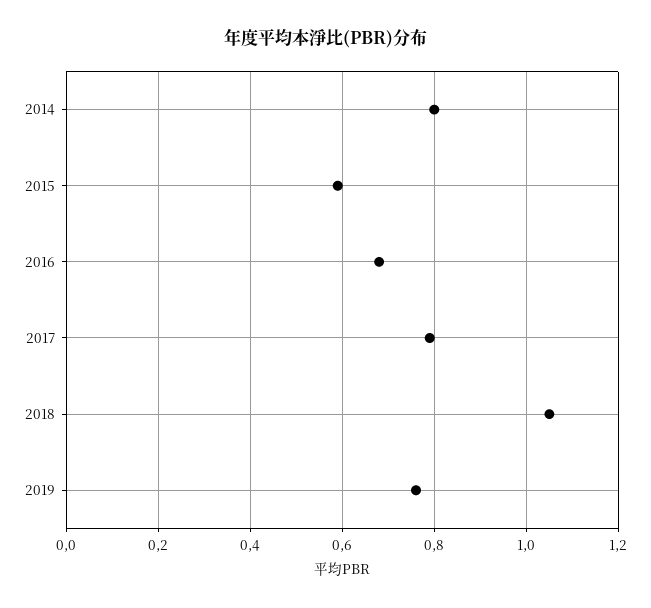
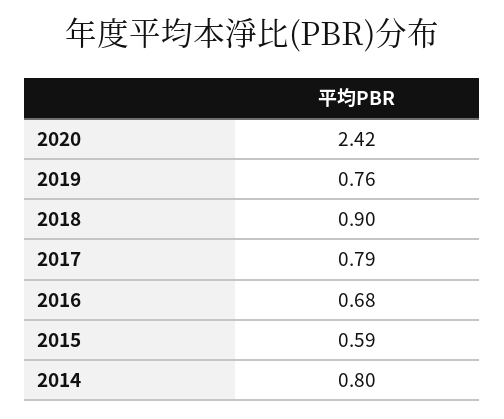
2018: 1.05 -> 0.9
2020: none -> 2.42

